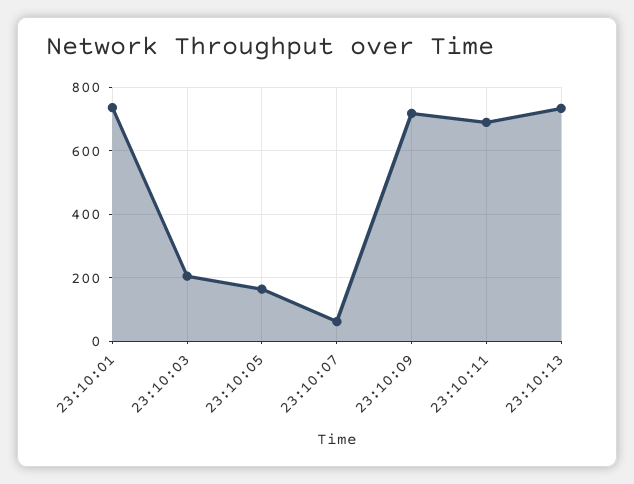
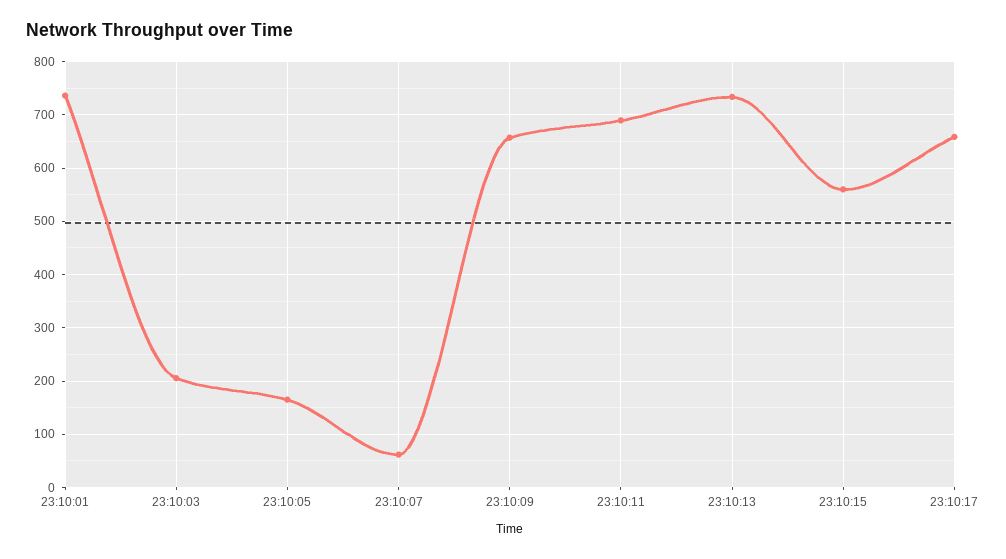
23:10:09: 720 -> 660
23:10:15: none -> 560
23:10:17: none -> 660

